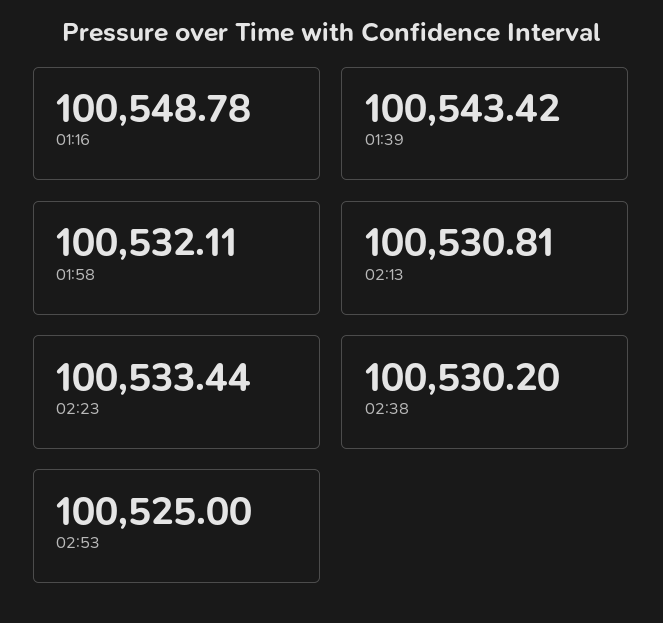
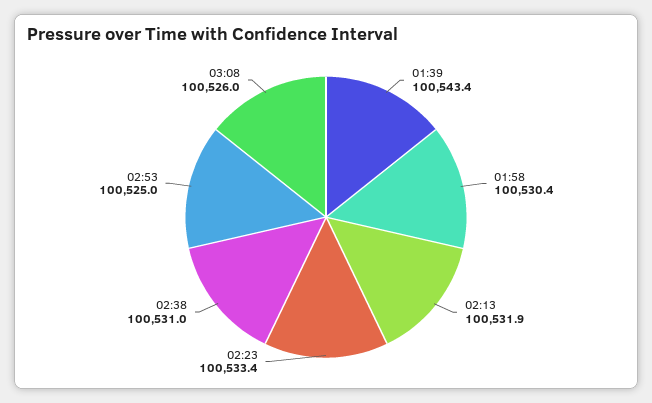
01:16: 100548.78 -> none
01:58: 100532.11 -> 100530.4
02:13: 100530.81 -> 100531.9
02:38: 100530.2 -> 100531
03:08: none -> 100526

